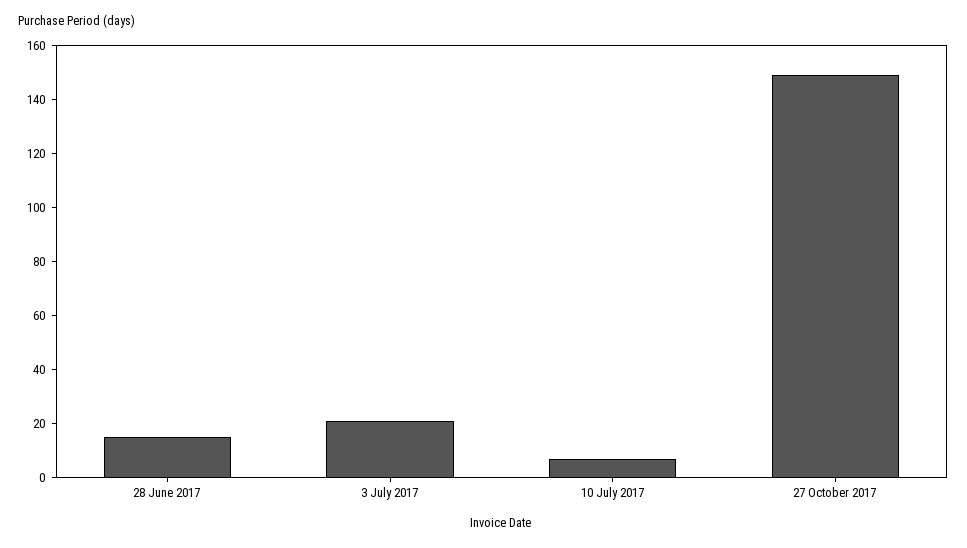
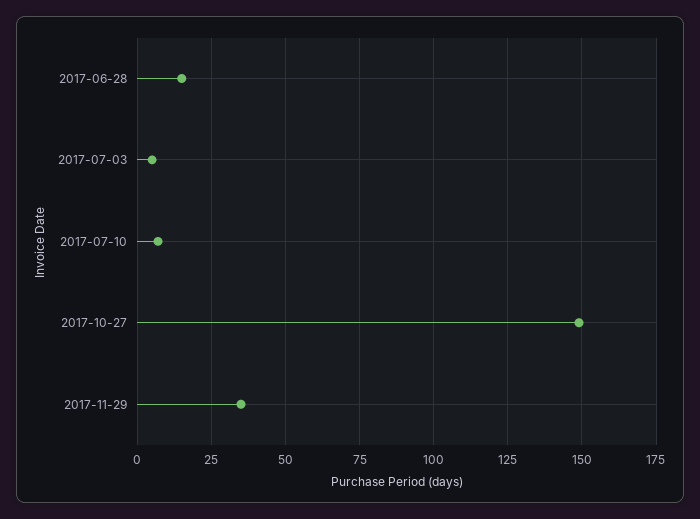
3 July 2017: 20 -> 5
2017-11-29: none -> 35

